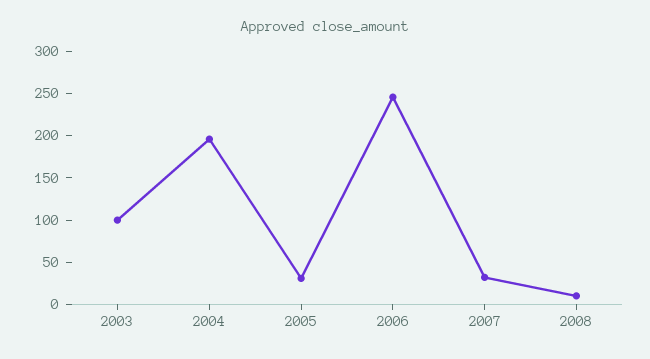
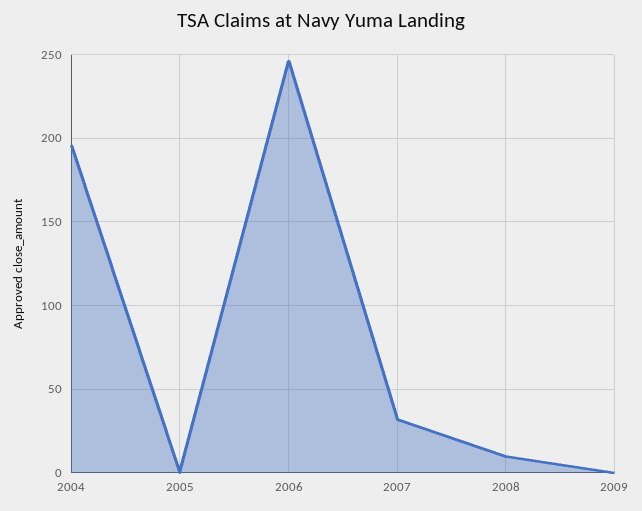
2003: 100 -> none
2005: 30 -> 0
2009: none -> 0

